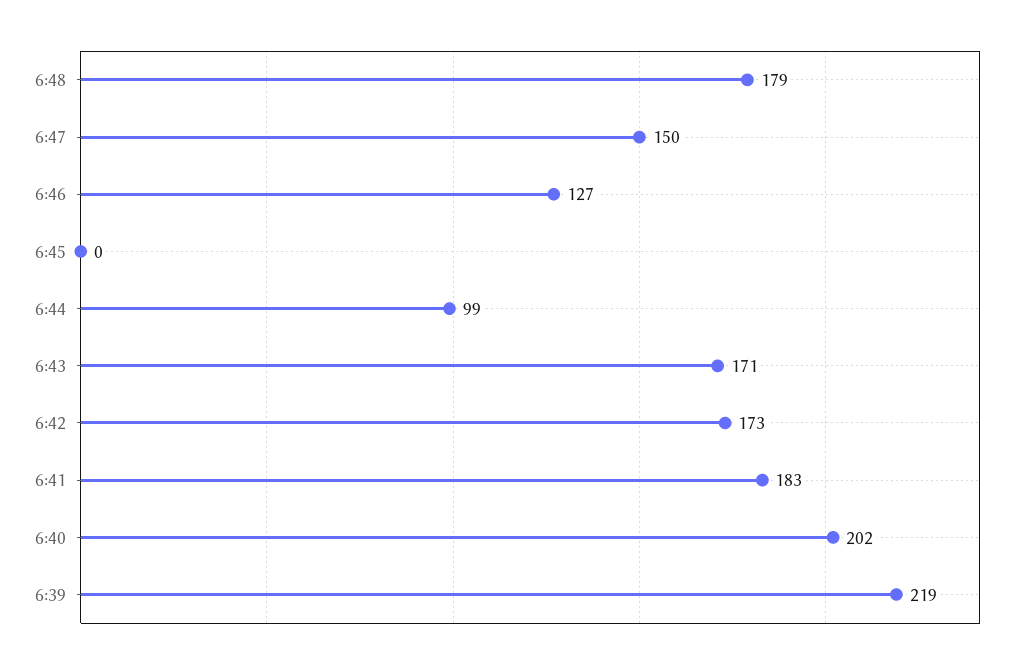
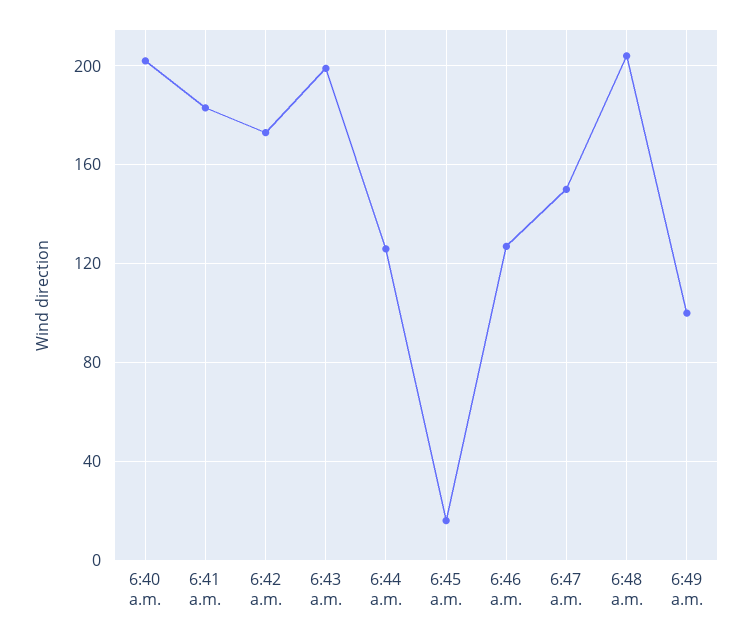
6:48: 179 -> 205
6:45: 0 -> 15
6:44: 99 -> 125
6:43: 171 -> 200
6:39: 219 -> none
6:49 a.m.: none -> 100

